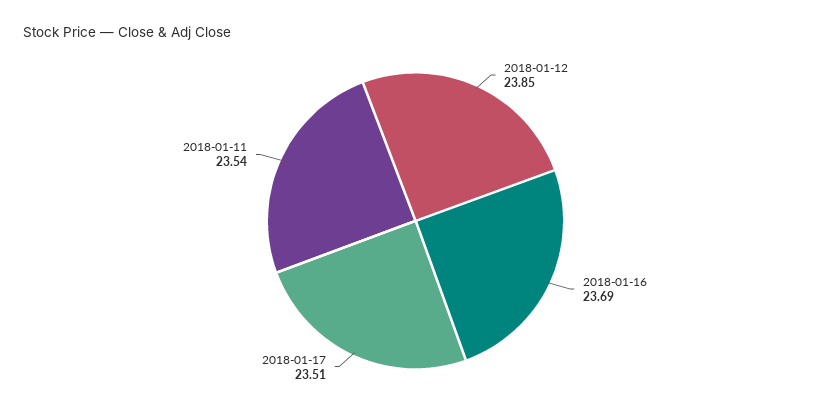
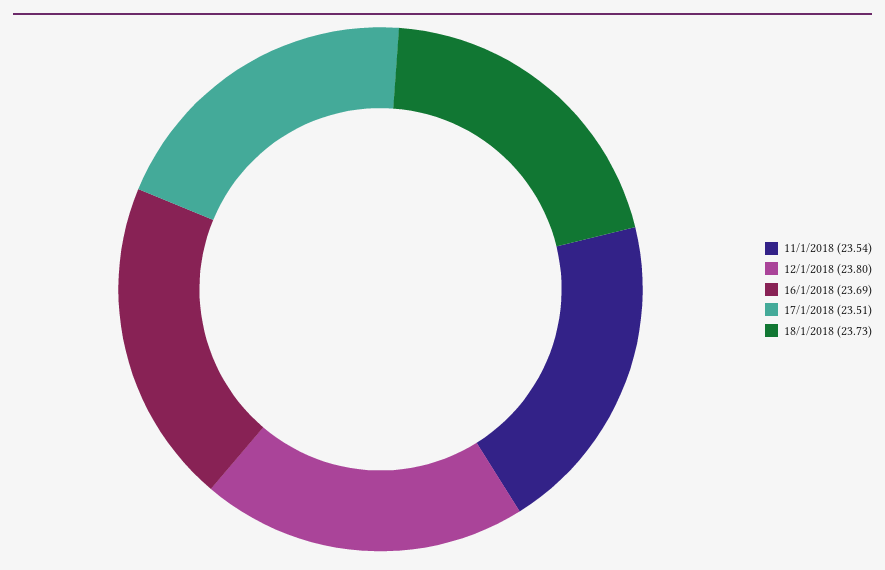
2018-01-12: 23.85 -> 23.8
18/1/2018: none -> 23.73

